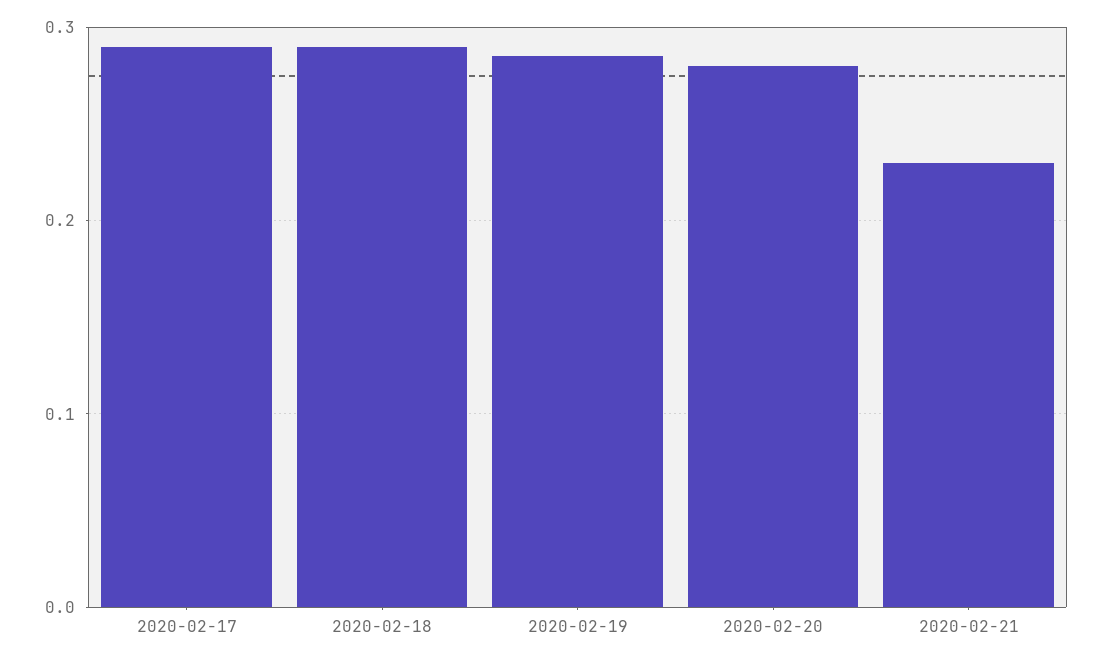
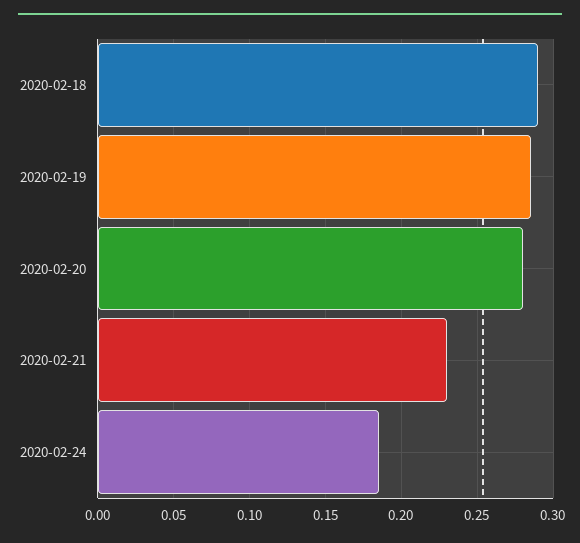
2020-02-17: 0.29 -> none
2020-02-24: none -> 0.185

